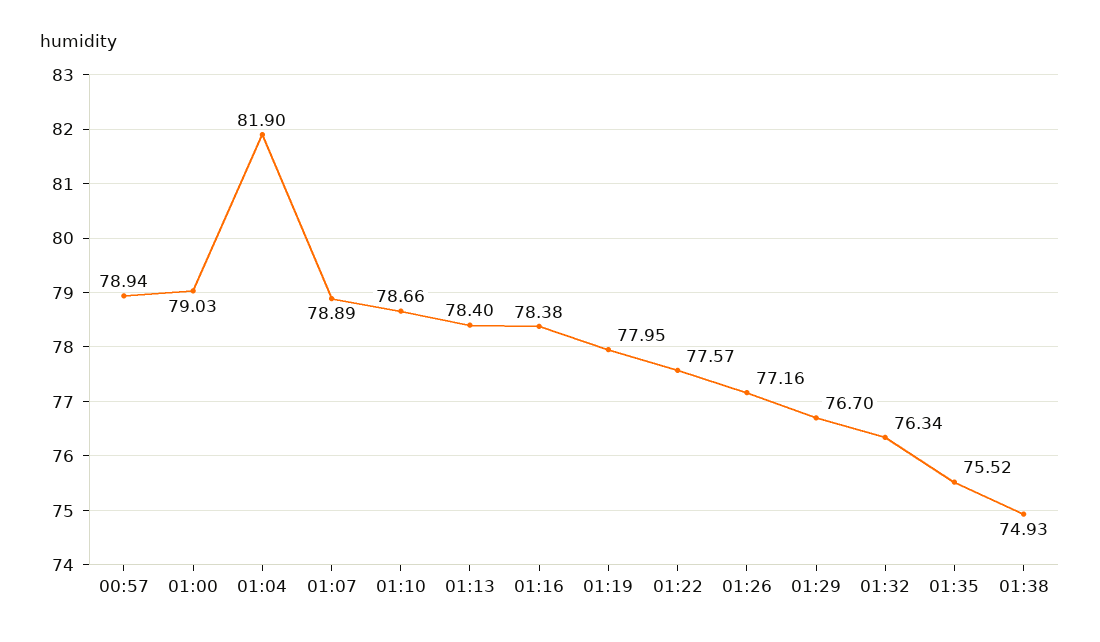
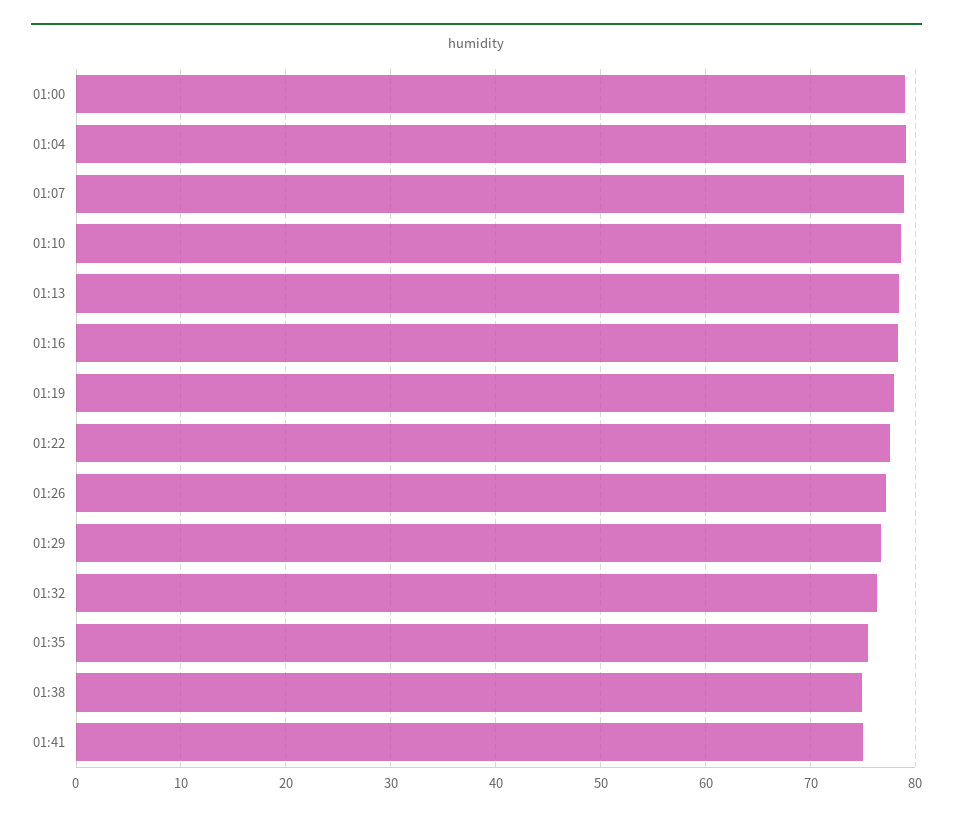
00:57: 78.94 -> none
01:04: 81.9 -> 79
01:41: none -> 75

